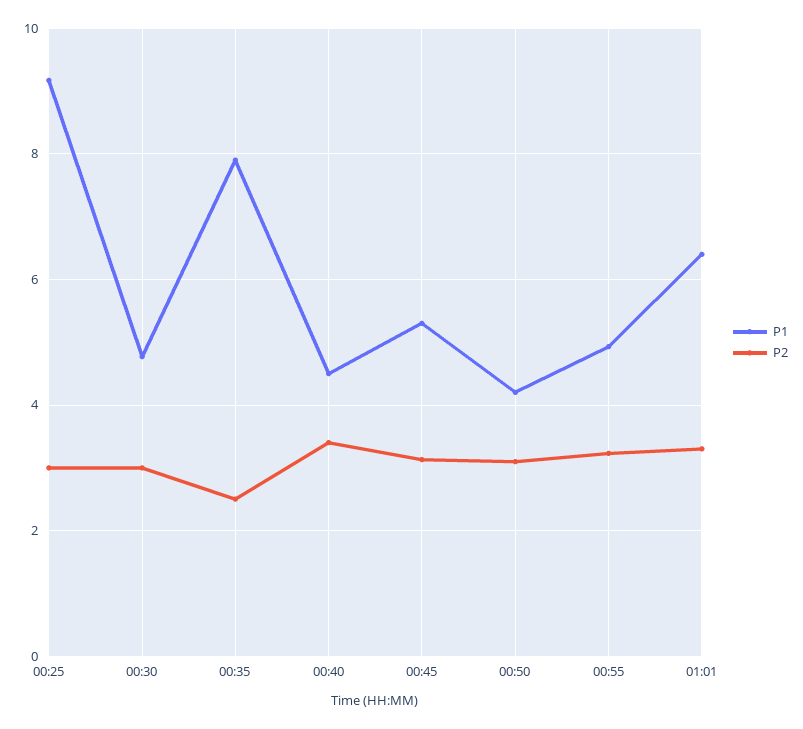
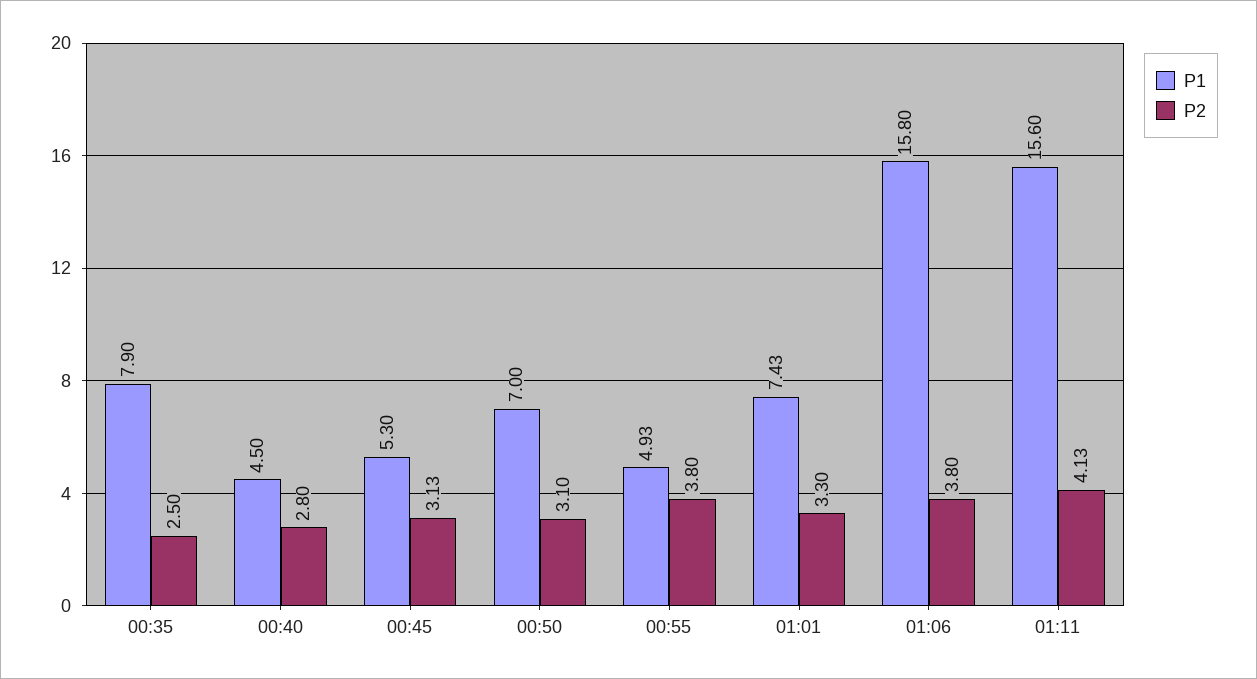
P1, 00:25: 9.2 -> none
P2, 00:25: 3 -> none
P1, 00:30: 4.8 -> none
P2, 00:30: 3 -> none
P2, 00:40: 3.4 -> 2.8
P1, 00:50: 4.2 -> 7
P2, 00:55: 3.2 -> 3.8
P1, 01:01: 6.4 -> 7.43
P1, 01:06: none -> 15.8
P2, 01:06: none -> 3.8
P1, 01:11: none -> 15.6
P2, 01:11: none -> 4.13

